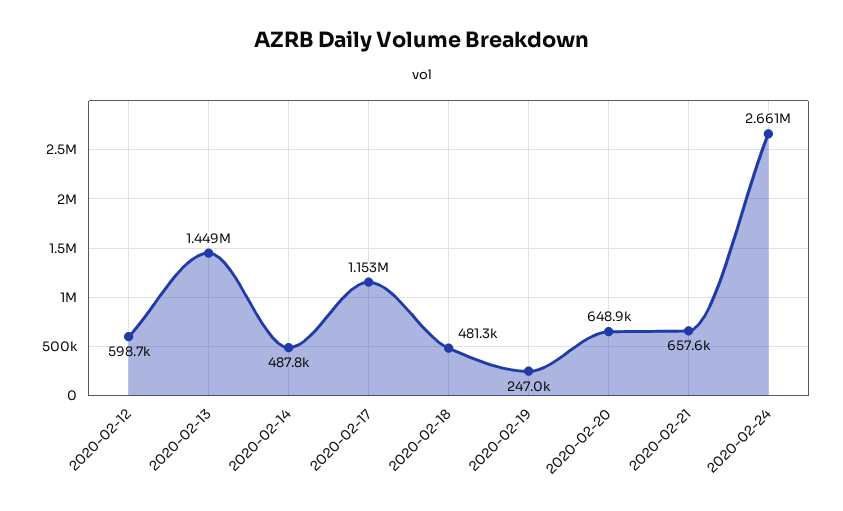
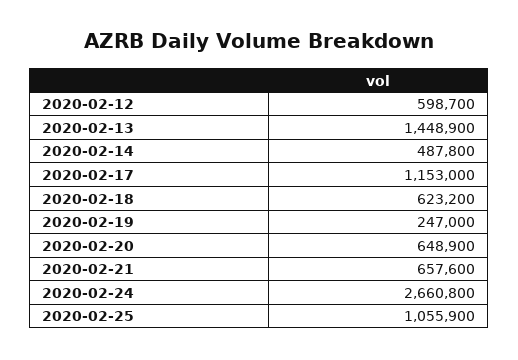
2020-02-18: 481300 -> 623200
2020-02-25: none -> 1055900

